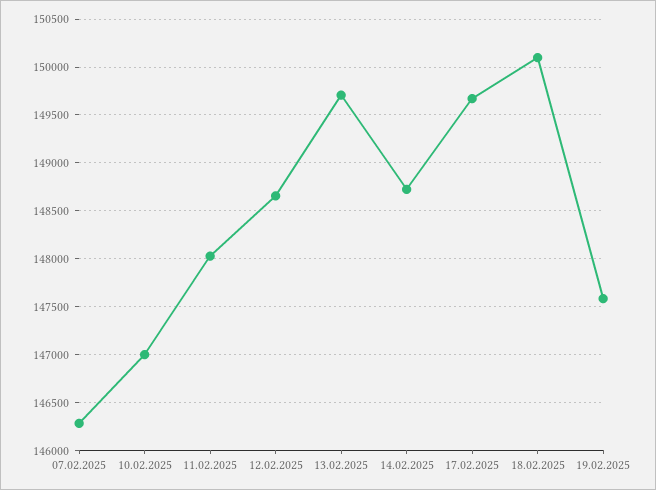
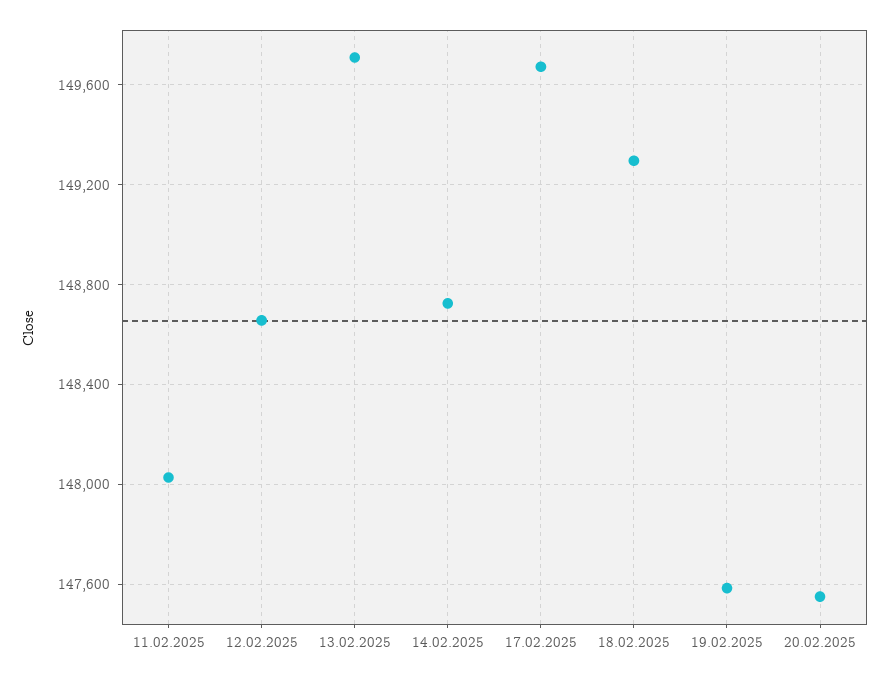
07.02.2025: 146300 -> none
10.02.2025: 147000 -> none
18.02.2025: 150100 -> 149300
20.02.2025: none -> 147550

